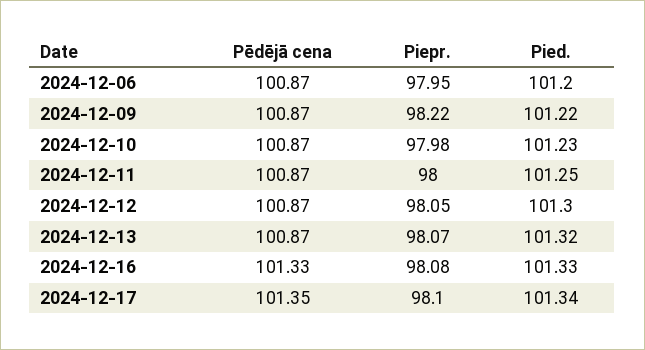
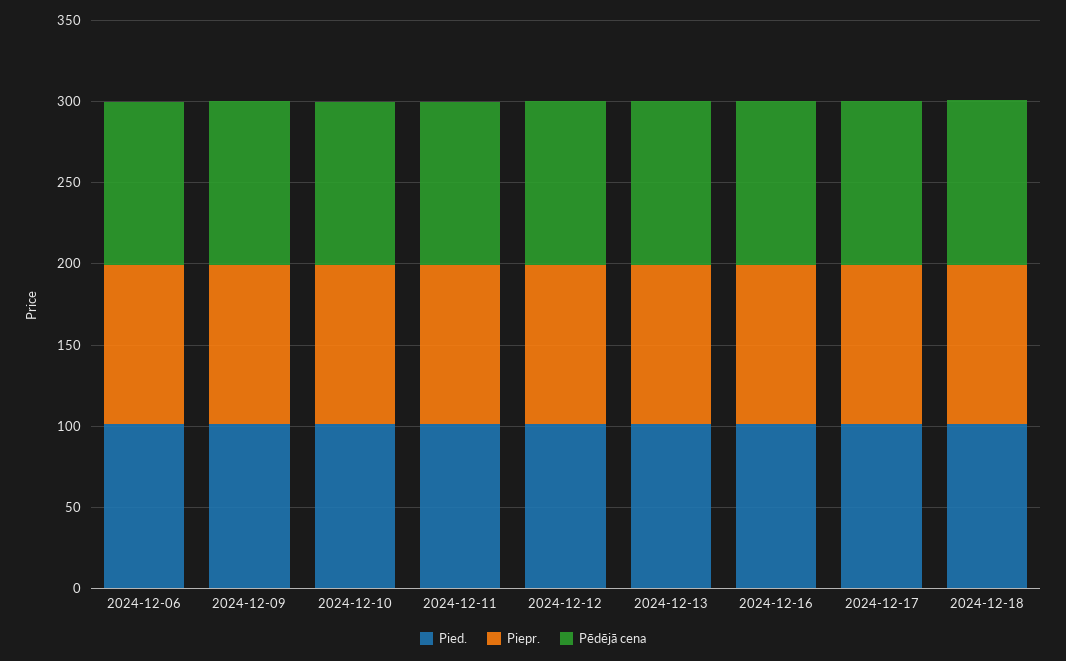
Pied., 2024-12-18: none -> 100
Piepr., 2024-12-18: none -> 100
Pēdējā cena, 2024-12-18: none -> 100

